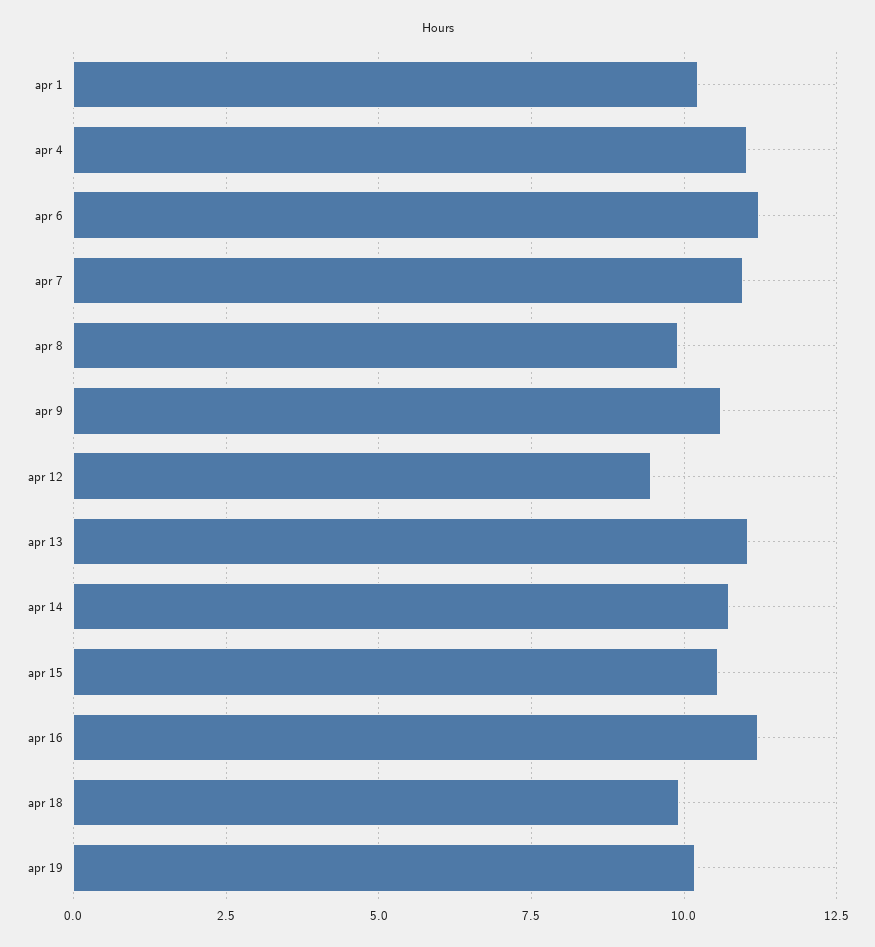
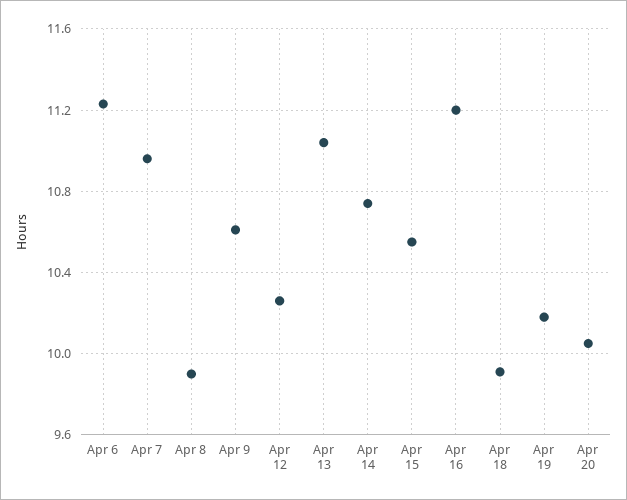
apr 1: 10.25 -> none
apr 4: 11 -> none
apr 12: 9.5 -> 10.25
Apr 20: none -> 10.05

